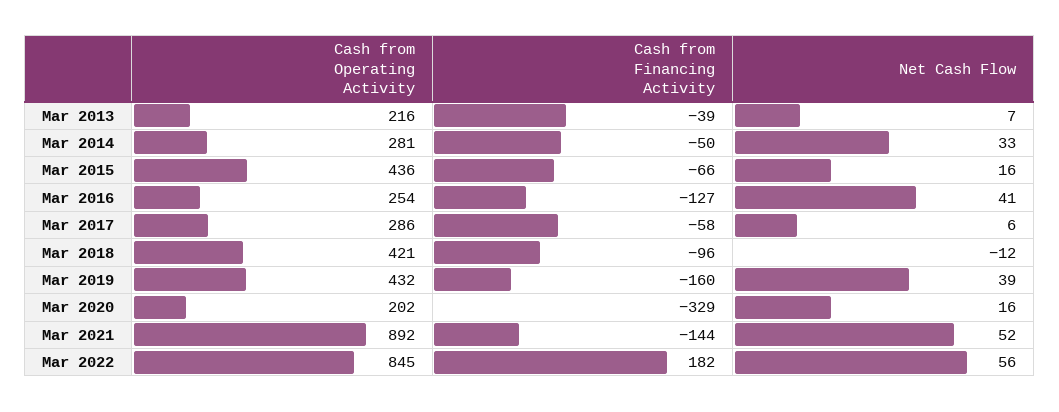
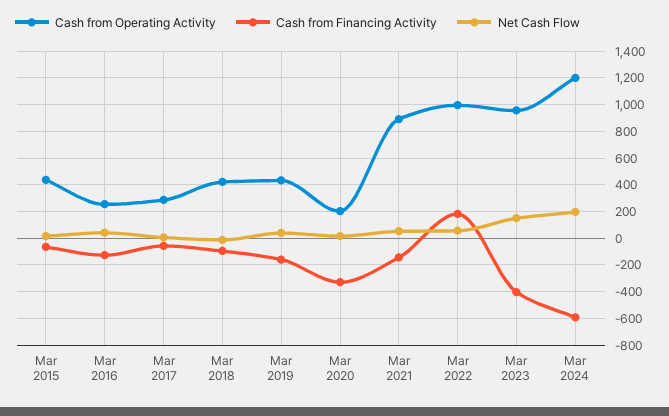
Cash from Operating Activity, Mar 2013: 216 -> none
Cash from Financing Activity, Mar 2013: -39 -> none
Net Cash Flow, Mar 2013: 7 -> none
Cash from Operating Activity, Mar 2014: 281 -> none
Cash from Financing Activity, Mar 2014: -50 -> none
Net Cash Flow, Mar 2014: 33 -> none
Cash from Operating Activity, Mar 2022: 845 -> 1000
Cash from Operating Activity, Mar 2023: none -> 950
Cash from Financing Activity, Mar 2023: none -> -400
Net Cash Flow, Mar 2023: none -> 150
Cash from Operating Activity, Mar 2024: none -> 1200
Cash from Financing Activity, Mar 2024: none -> -600
Net Cash Flow, Mar 2024: none -> 200

